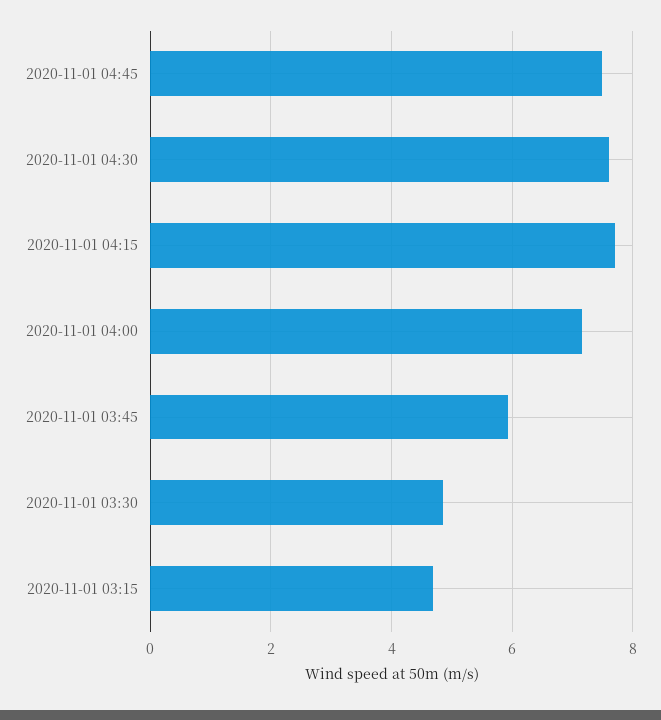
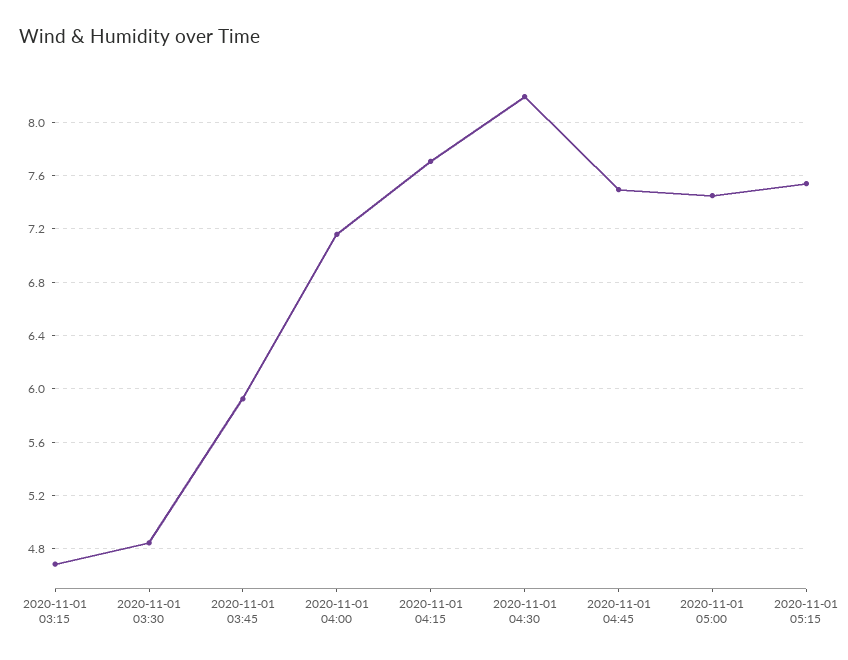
2020-11-01 04:30: 7.6 -> 8.2
2020-11-01 05:00: none -> 7.45
2020-11-01 05:15: none -> 7.55

